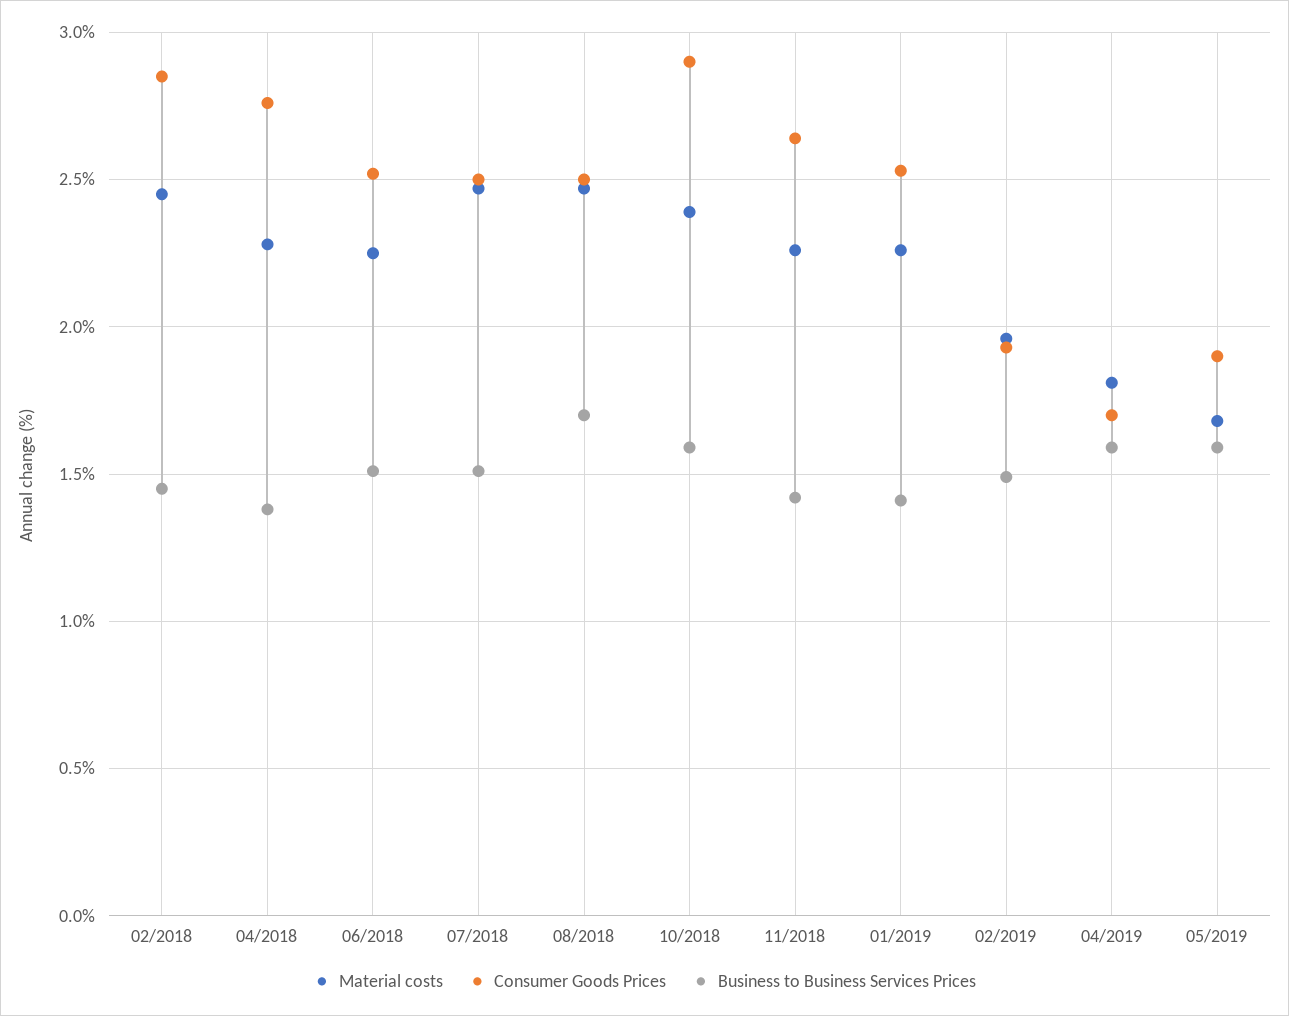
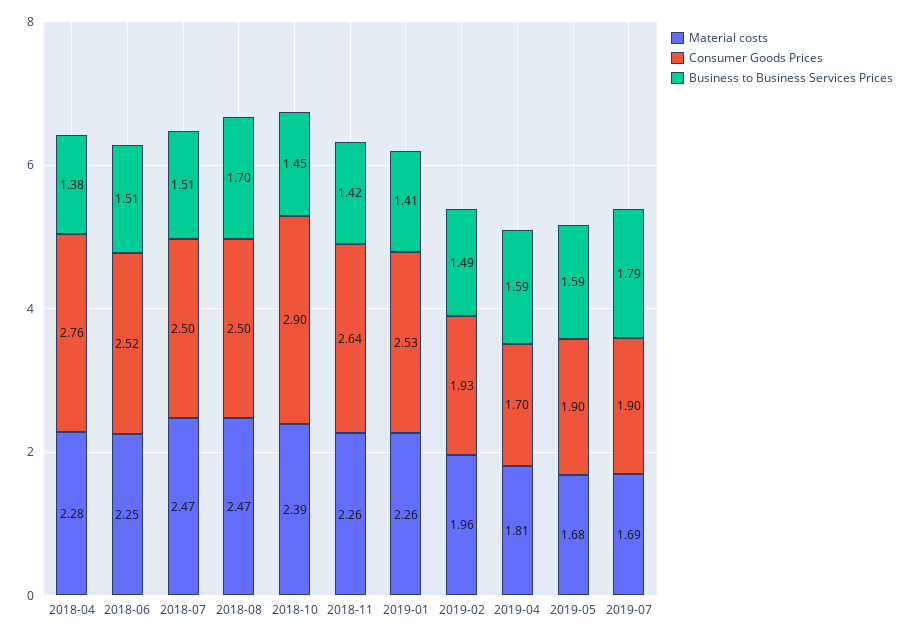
Material costs, 02/2018: 2.45 -> none
Consumer Goods Prices, 02/2018: 2.85 -> none
Business to Business Services Prices, 02/2018: 1.45 -> none
Business to Business Services Prices, 10/2018: 1.6 -> 1.45
Material costs, 2019-07: none -> 1.69
Consumer Goods Prices, 2019-07: none -> 1.9
Business to Business Services Prices, 2019-07: none -> 1.79

